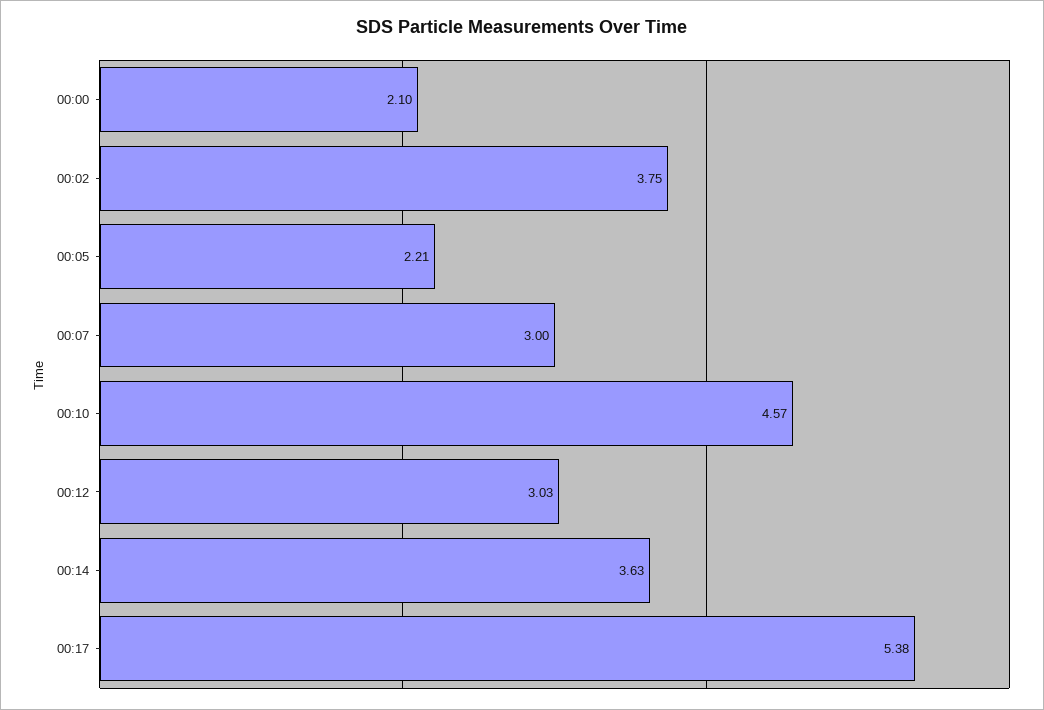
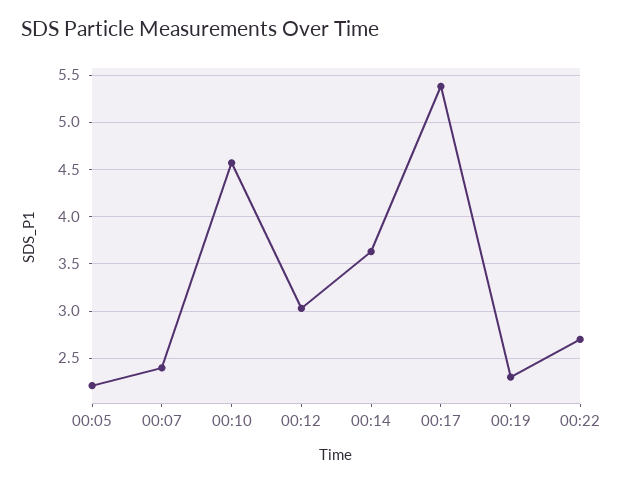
00:00: 2.1 -> none
00:02: 3.75 -> none
00:07: 3 -> 2.4
00:19: none -> 2.3
00:22: none -> 2.7

